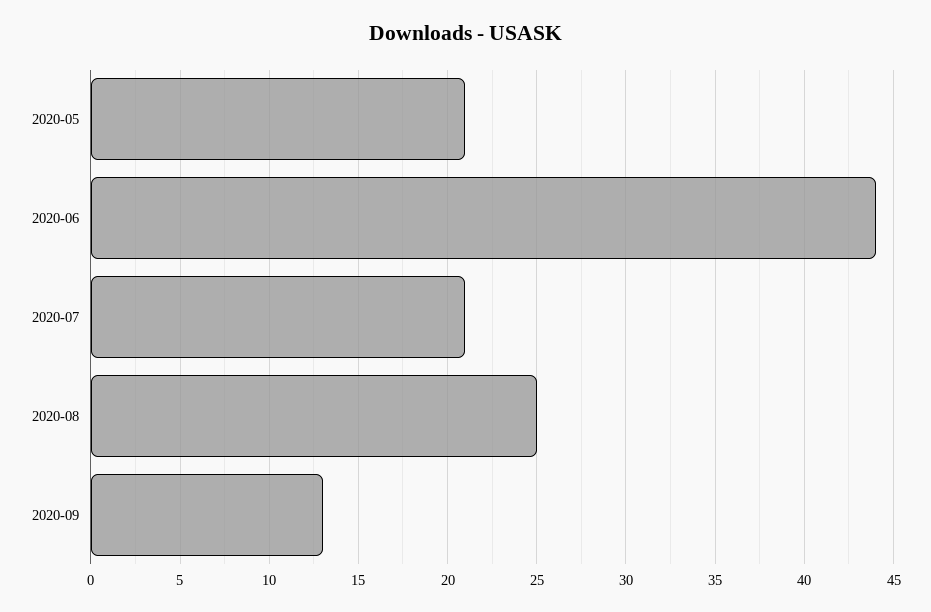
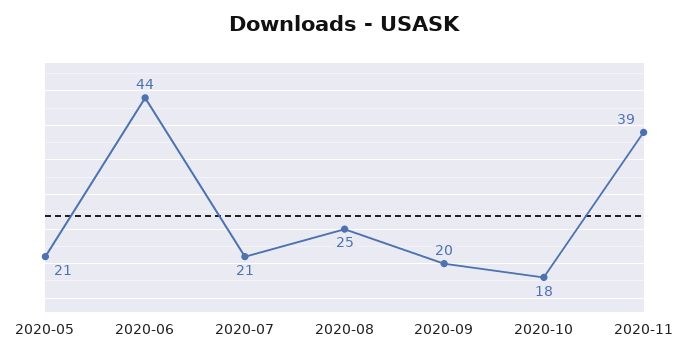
2020-09: 13 -> 20
2020-10: none -> 18
2020-11: none -> 39

